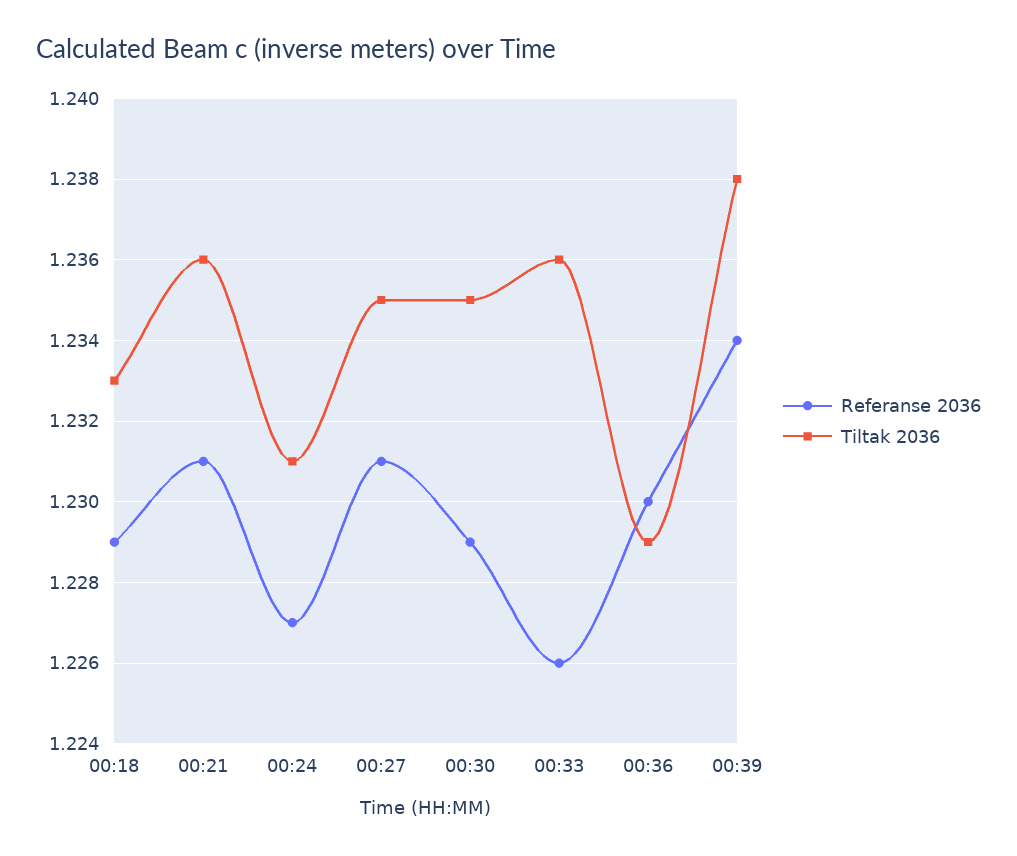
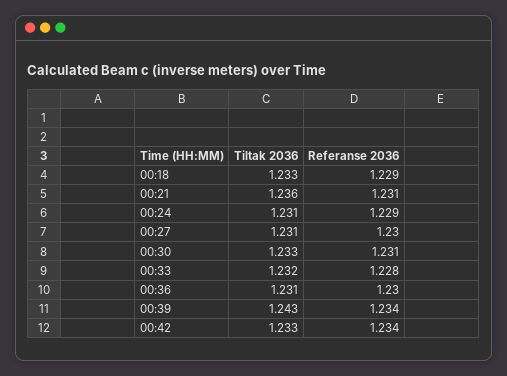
Referanse 2036, 00:24: 1.227 -> 1.229
Referanse 2036, 00:27: 1.231 -> 1.23
Tiltak 2036, 00:27: 1.235 -> 1.231
Referanse 2036, 00:30: 1.229 -> 1.231
Tiltak 2036, 00:30: 1.235 -> 1.233
Referanse 2036, 00:33: 1.226 -> 1.228
Tiltak 2036, 00:33: 1.236 -> 1.232
Tiltak 2036, 00:36: 1.229 -> 1.231
Tiltak 2036, 00:39: 1.238 -> 1.243
Tiltak 2036, 00:42: none -> 1.233
Referanse 2036, 00:42: none -> 1.234

